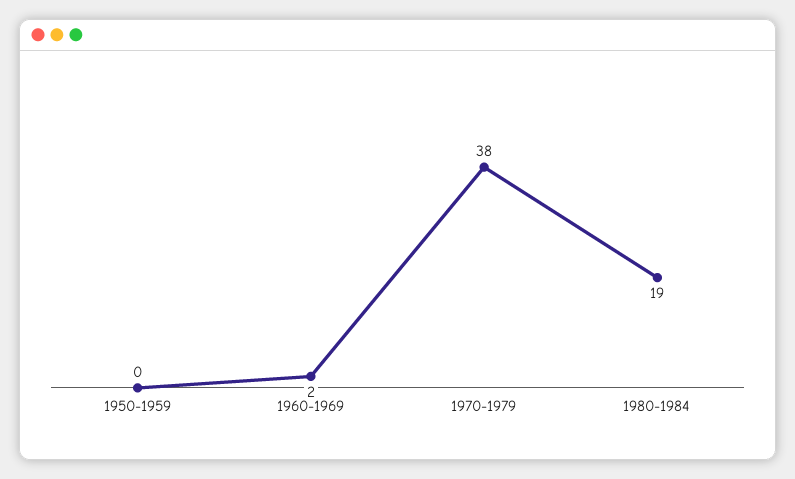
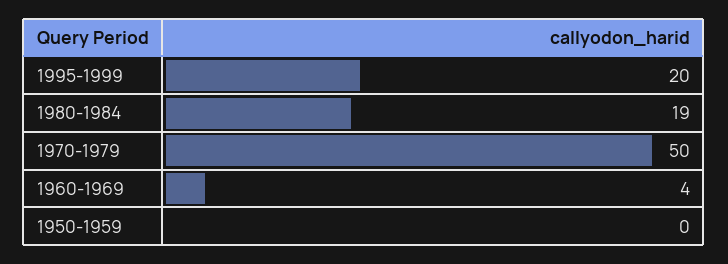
1960-1969: 2 -> 4
1970-1979: 38 -> 50
1995-1999: none -> 20

